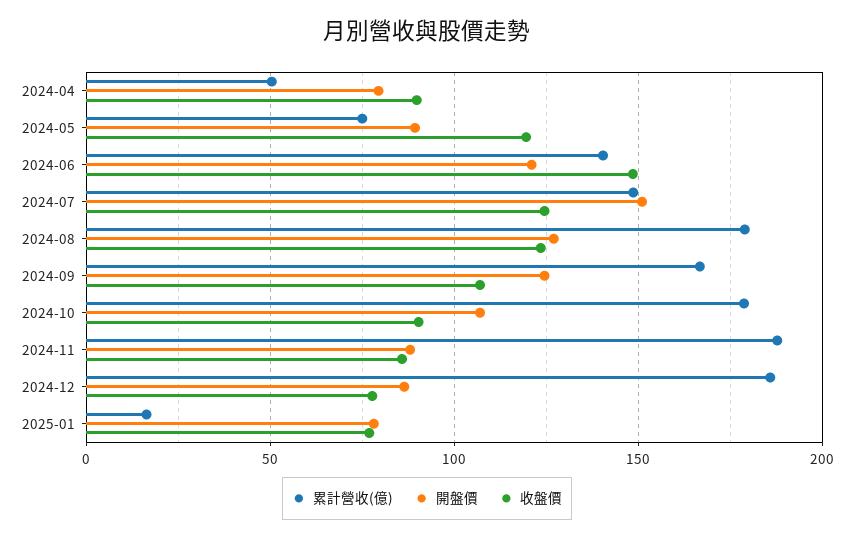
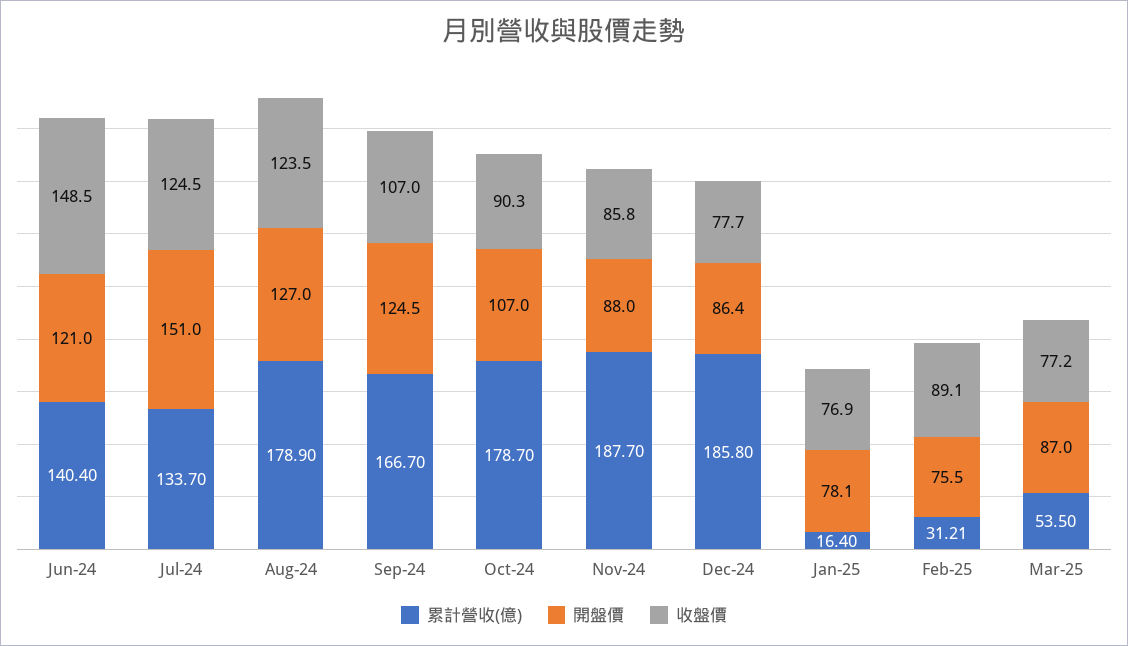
累計營收(億), 2024-04: 50 -> none
開盤價, 2024-04: 80 -> none
收盤價, 2024-04: 90 -> none
累計營收(億), 2024-05: 75 -> none
開盤價, 2024-05: 90 -> none
收盤價, 2024-05: 120 -> none
累計營收(億), 2024-07: 150 -> 133.7
累計營收(億), Feb-25: none -> 31.21
開盤價, Feb-25: none -> 75.5
收盤價, Feb-25: none -> 89.1
累計營收(億), Mar-25: none -> 53.5
開盤價, Mar-25: none -> 87
收盤價, Mar-25: none -> 77.2

